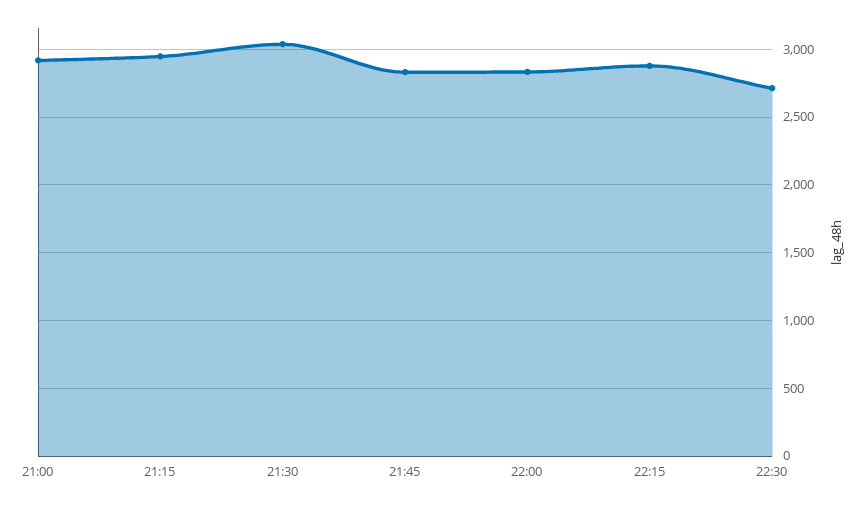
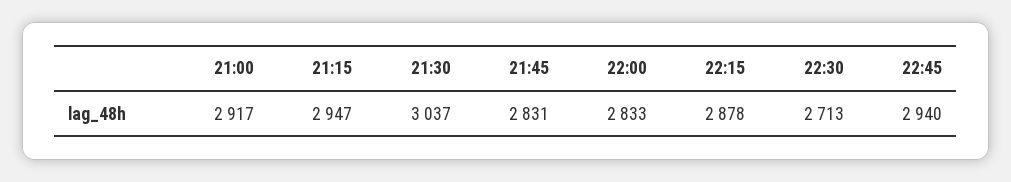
22:45: none -> 2940

